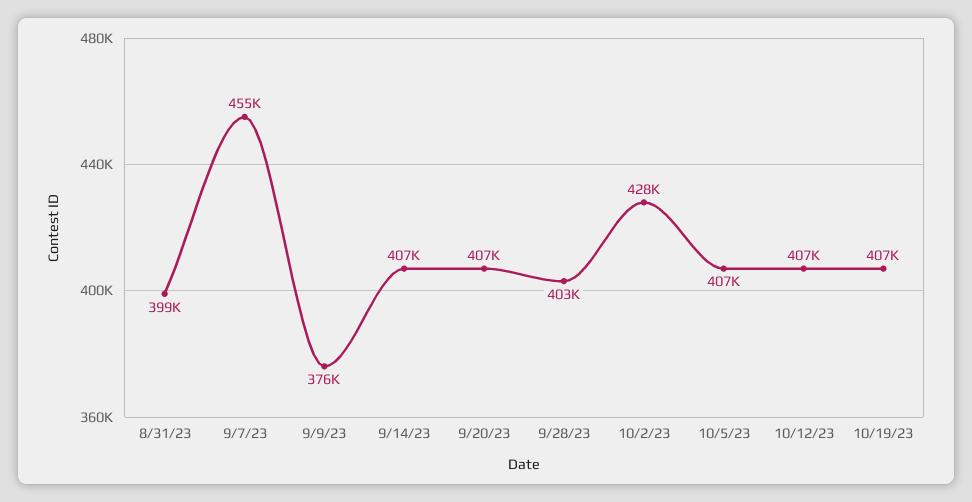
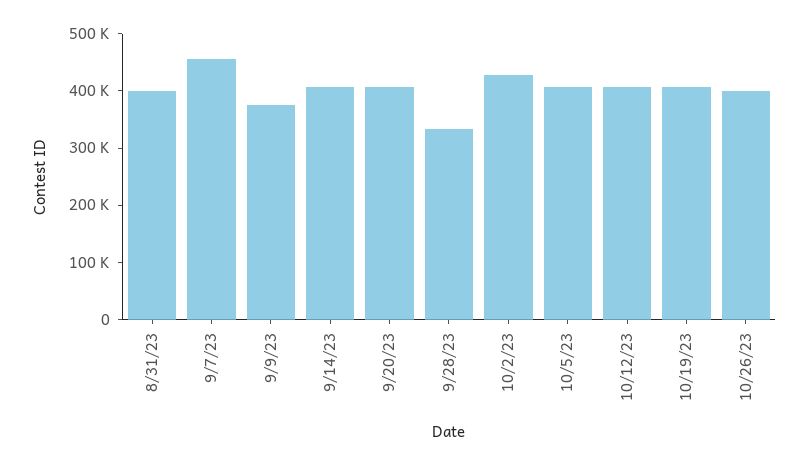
9/28/23: 403000 -> 340000
10/26/23: none -> 400000

